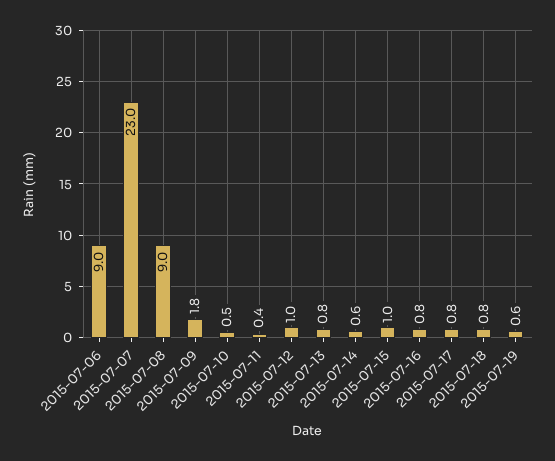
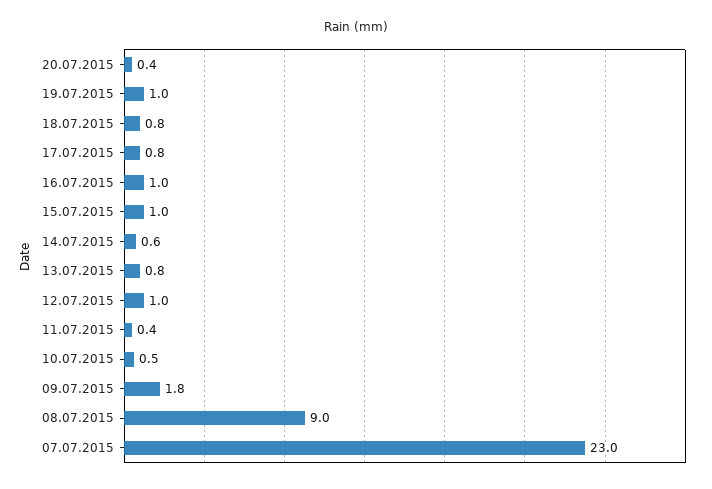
2015-07-06: 9 -> none
2015-07-16: 0.8 -> 1
2015-07-19: 0.6 -> 1
20.07.2015: none -> 0.4

